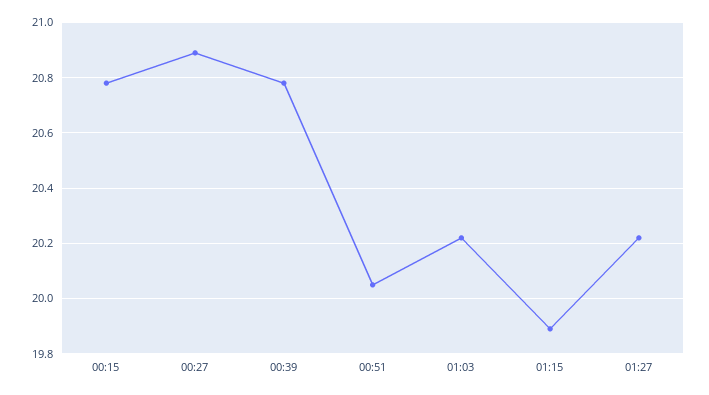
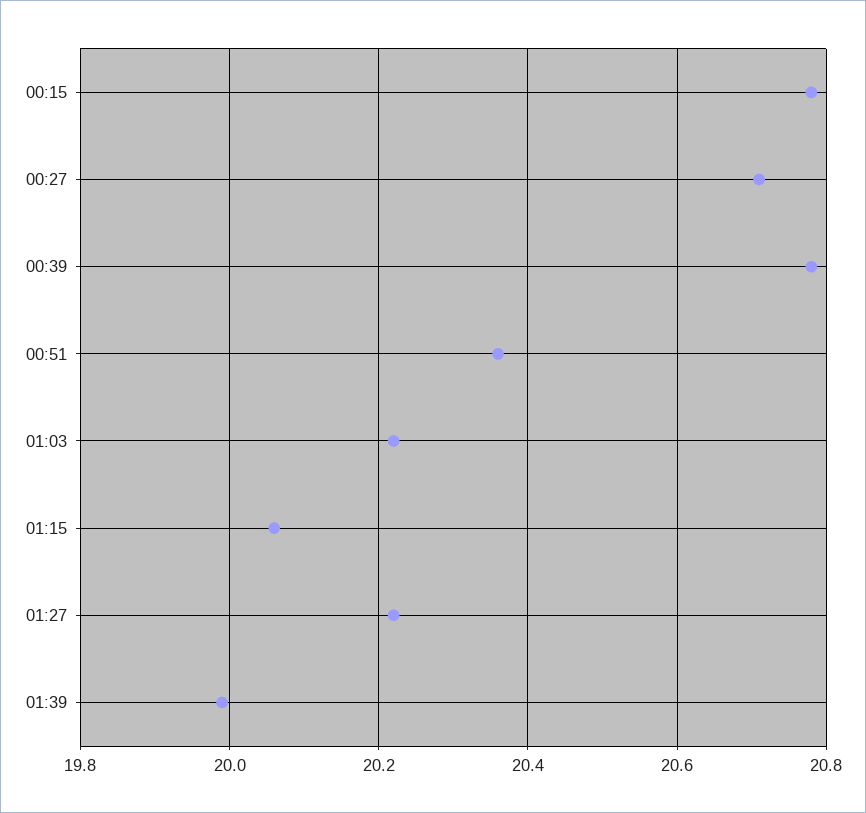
00:27: 20.9 -> 20.7
00:51: 20.05 -> 20.35
01:15: 19.9 -> 20.05
01:39: none -> 20

